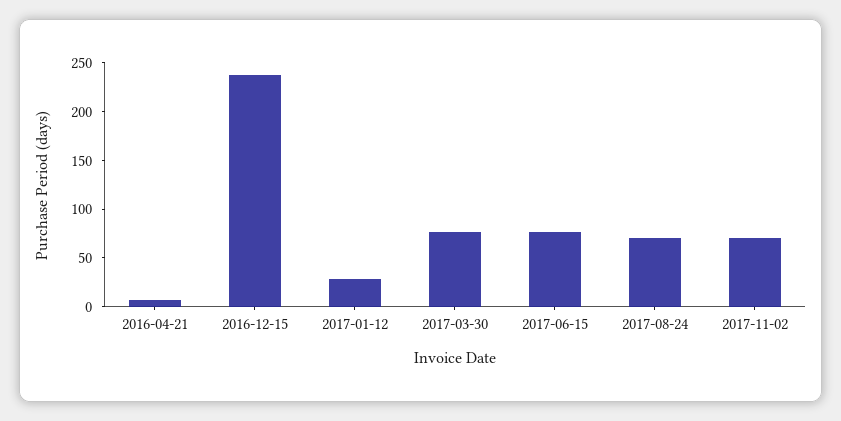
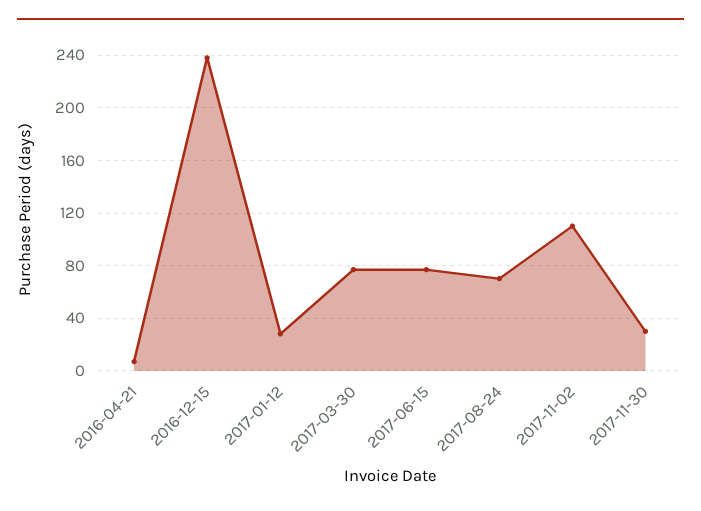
2017-11-02: 70 -> 110
2017-11-30: none -> 30

